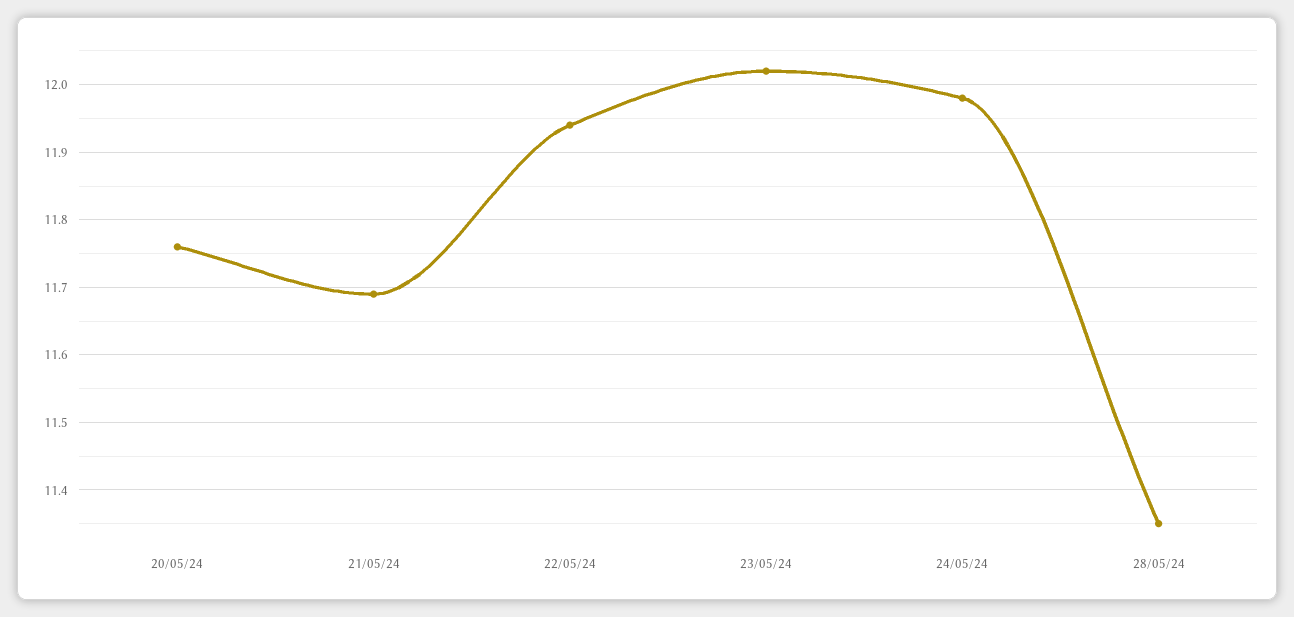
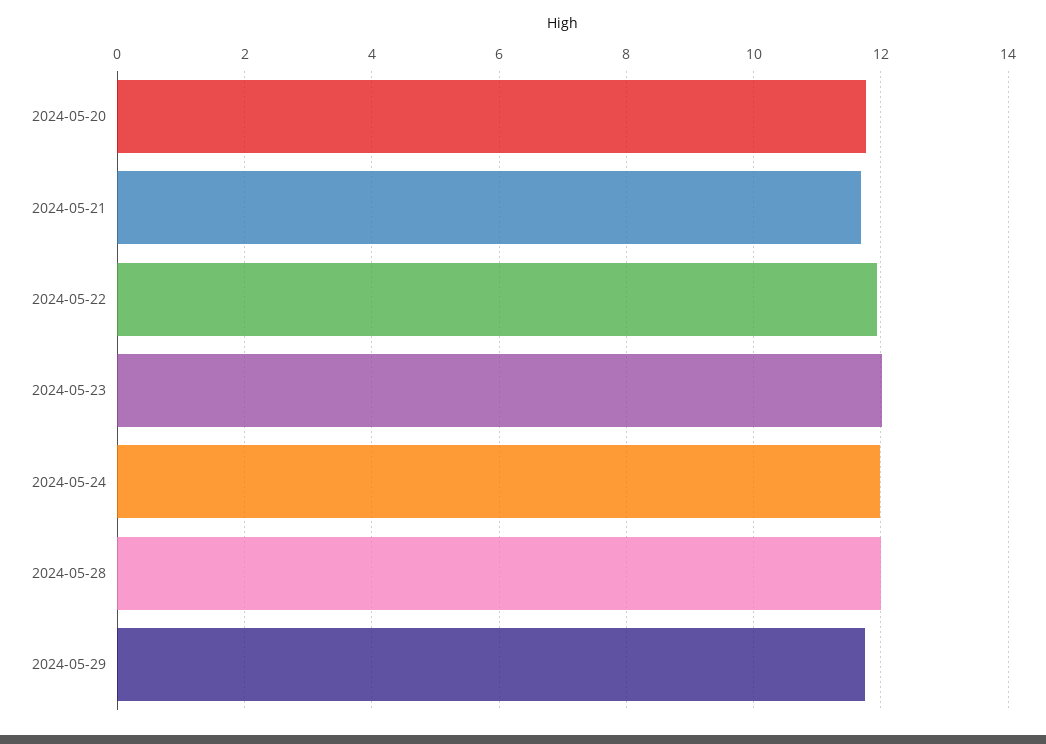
28/05/24: 11.35 -> 12
2024-05-29: none -> 11.8

